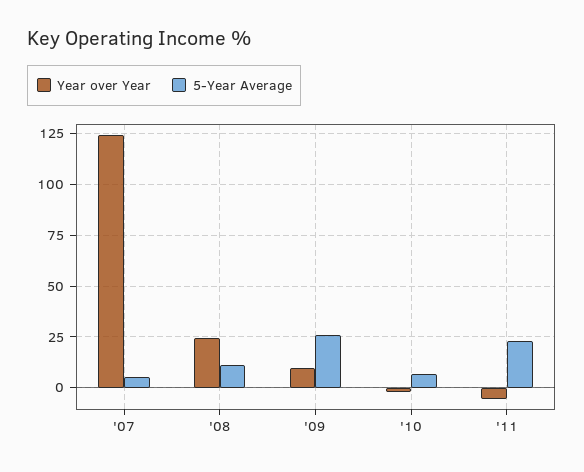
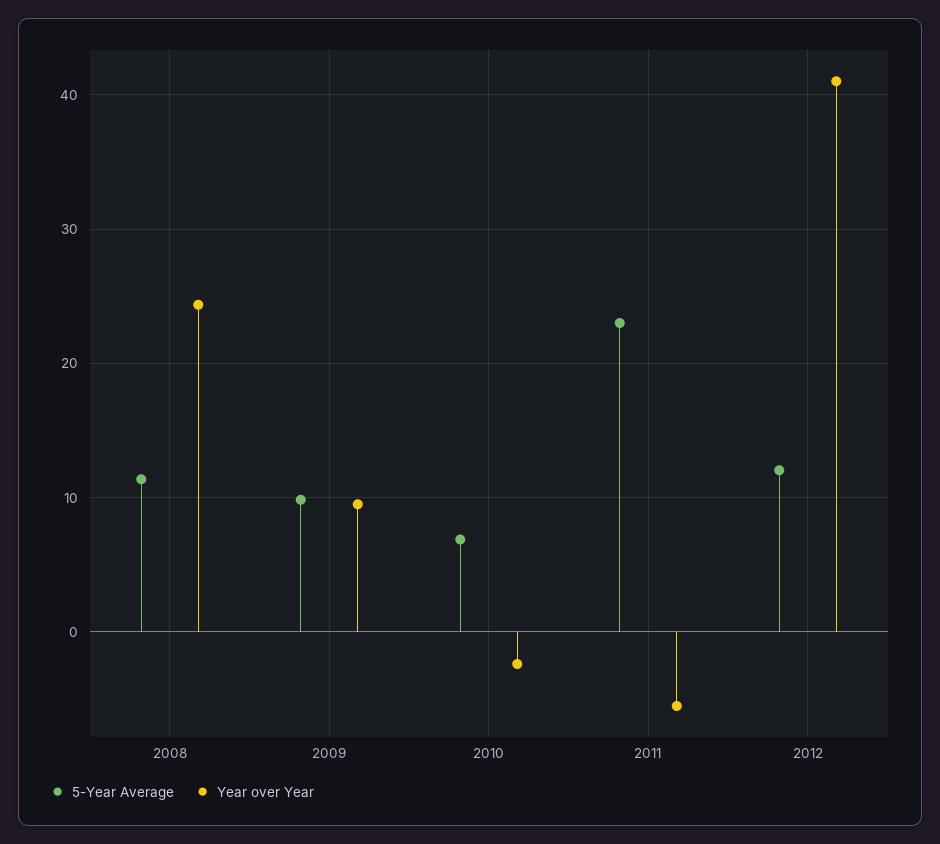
Year over Year, '07: 125 -> none
5-Year Average, '07: 5 -> none
5-Year Average, '09: 25 -> 10
5-Year Average, 2012: none -> 12
Year over Year, 2012: none -> 41

